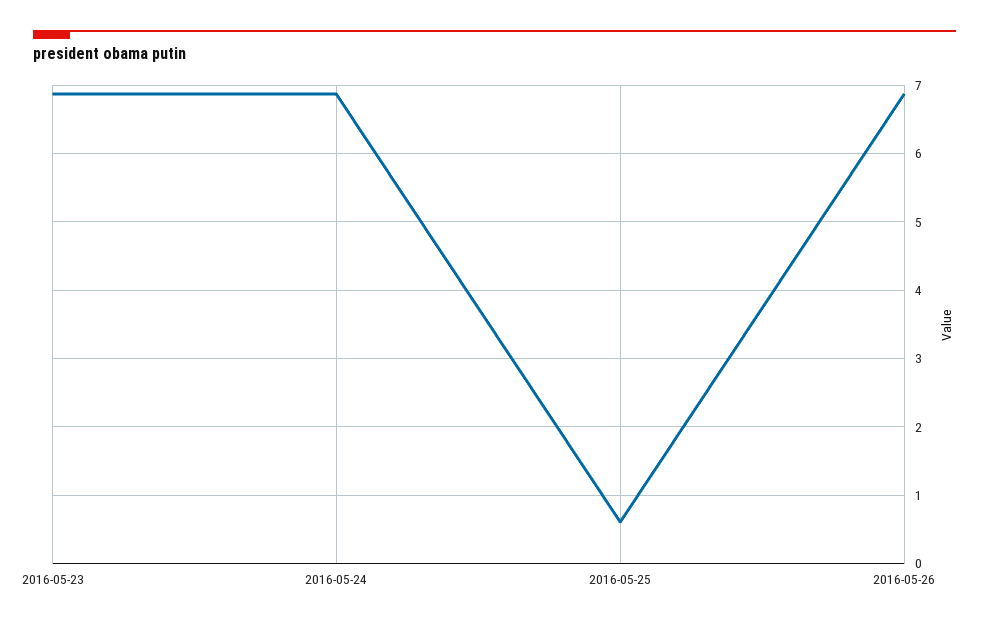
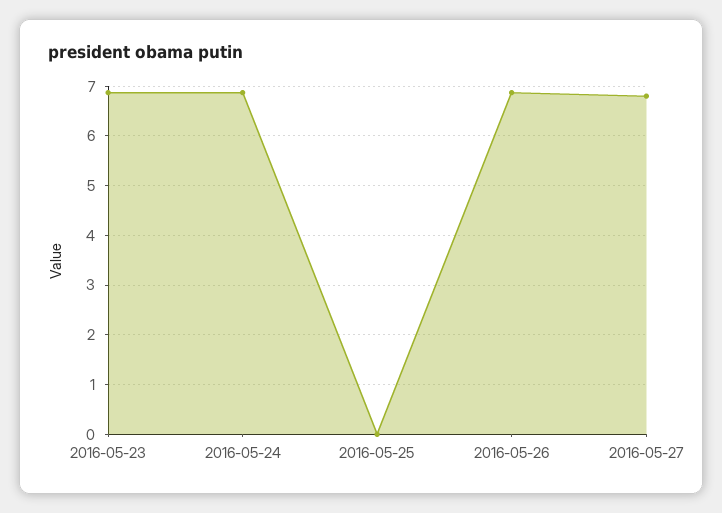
2016-05-25: 0.6 -> 0
2016-05-27: none -> 6.8

